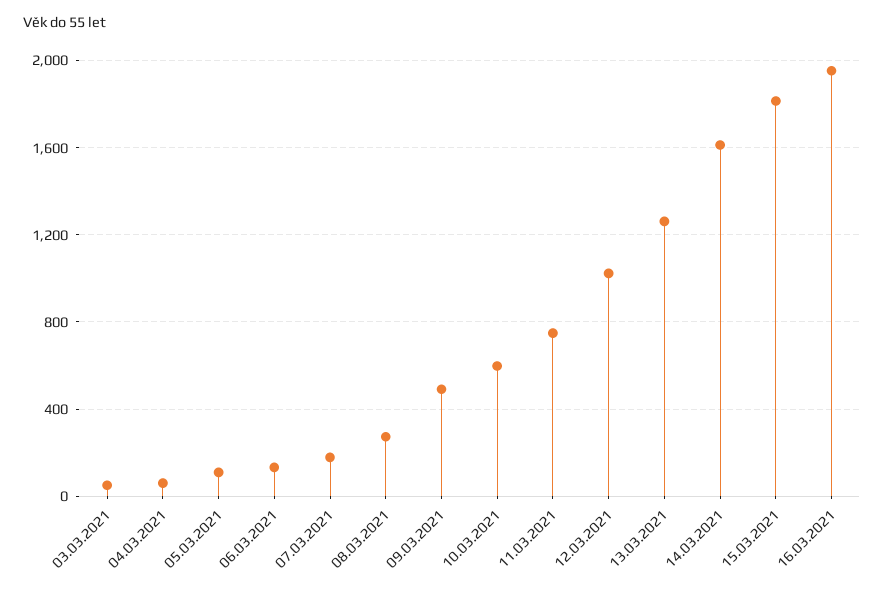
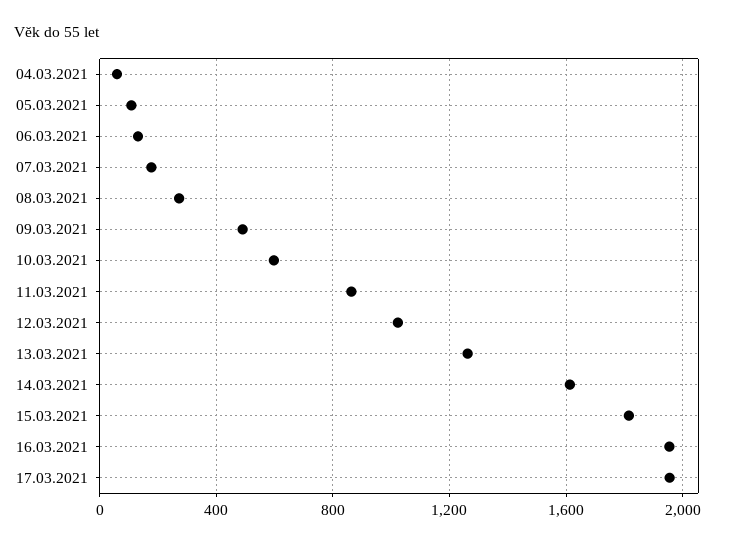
03.03.2021: 50 -> none
11.03.2021: 750 -> 850
17.03.2021: none -> 1950

